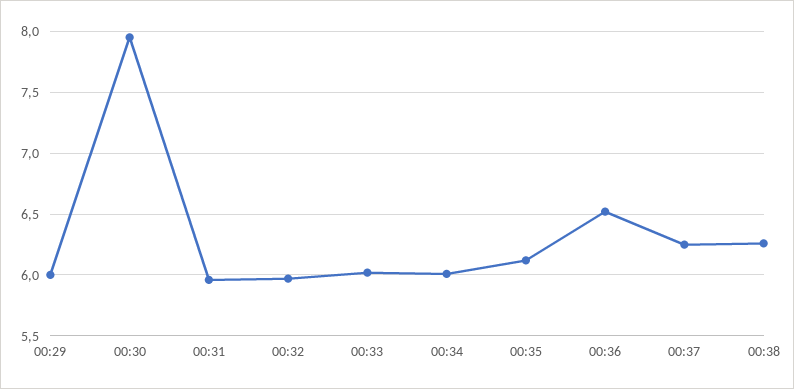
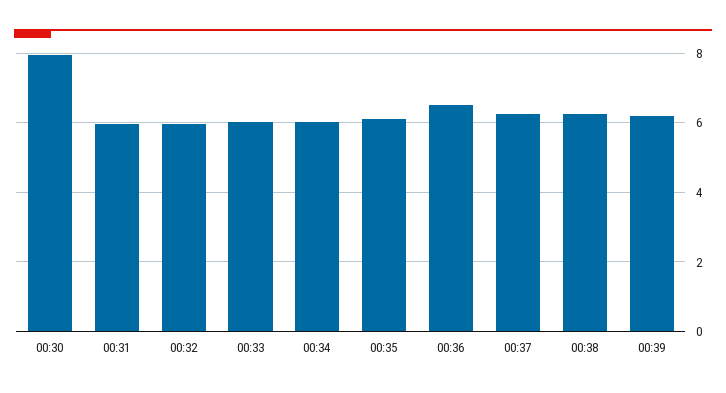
00:29: 6 -> none
00:39: none -> 6.2

